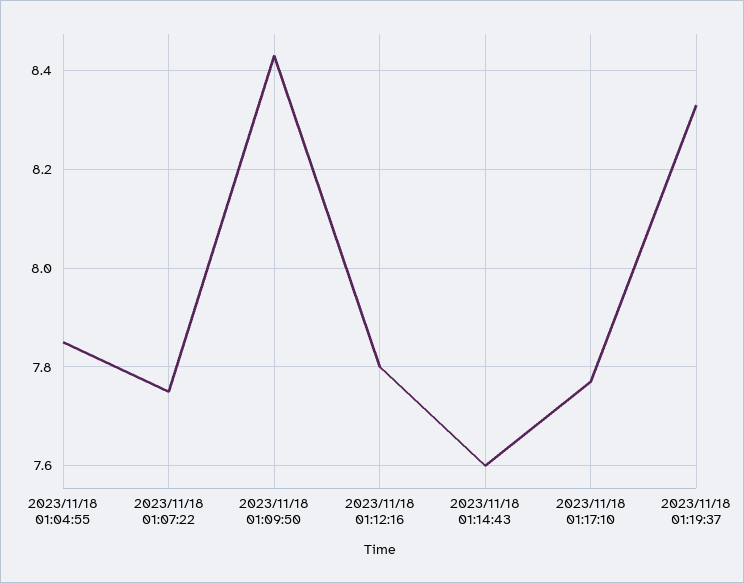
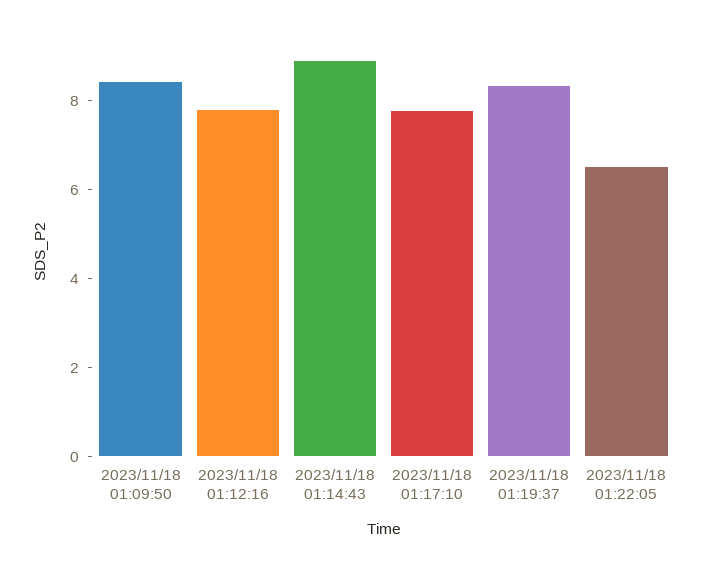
2023/11/18 01:04:55: 7.85 -> none
2023/11/18 01:07:22: 7.75 -> none
2023/11/18 01:14:43: 7.6 -> 9
2023/11/18 01:22:05: none -> 6.5

